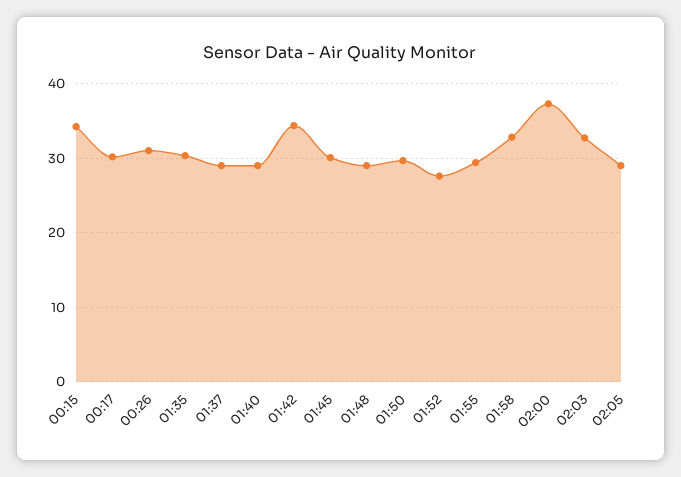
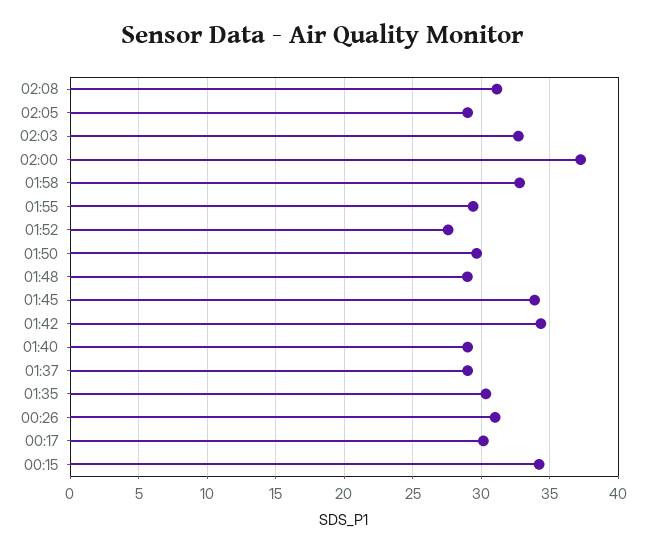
01:45: 30 -> 34
02:08: none -> 31

